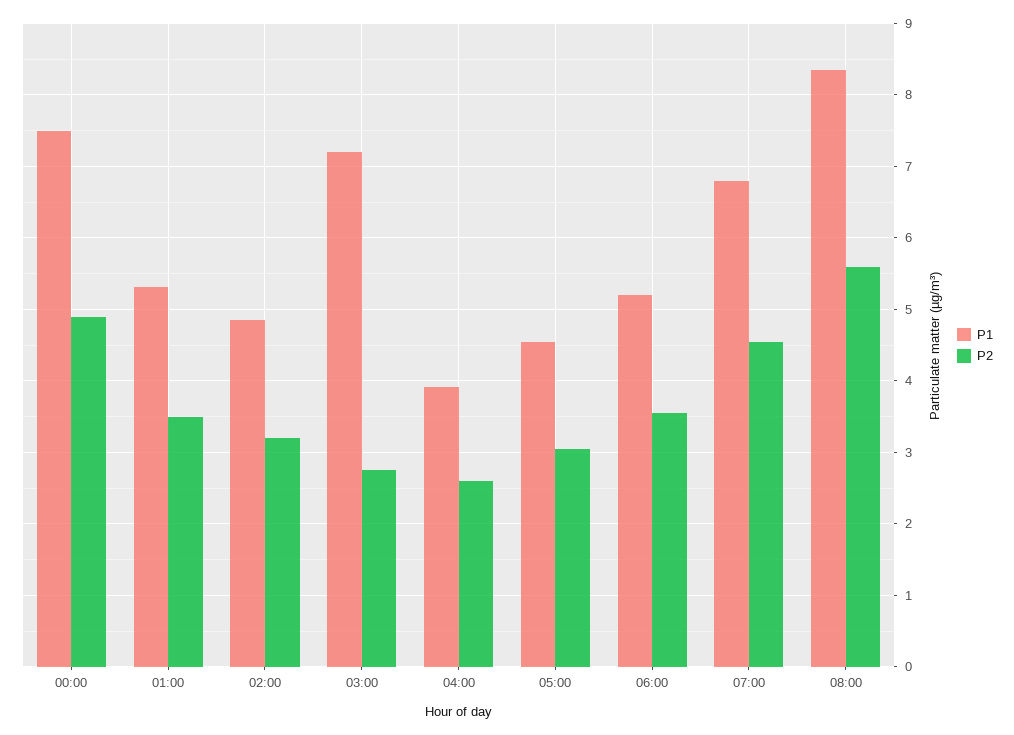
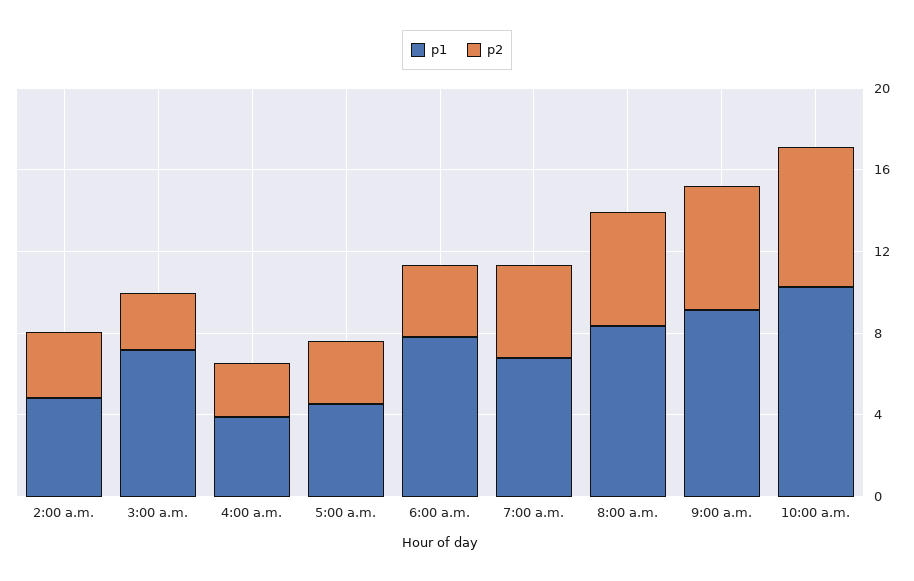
P1, 00:00: 7.5 -> none
P2, 00:00: 4.9 -> none
P1, 01:00: 5.3 -> none
P2, 01:00: 3.5 -> none
P1, 06:00: 5.2 -> 8
P1, 9:00 a.m.: none -> 9
P2, 9:00 a.m.: none -> 6
P1, 10:00 a.m.: none -> 10
P2, 10:00 a.m.: none -> 7

